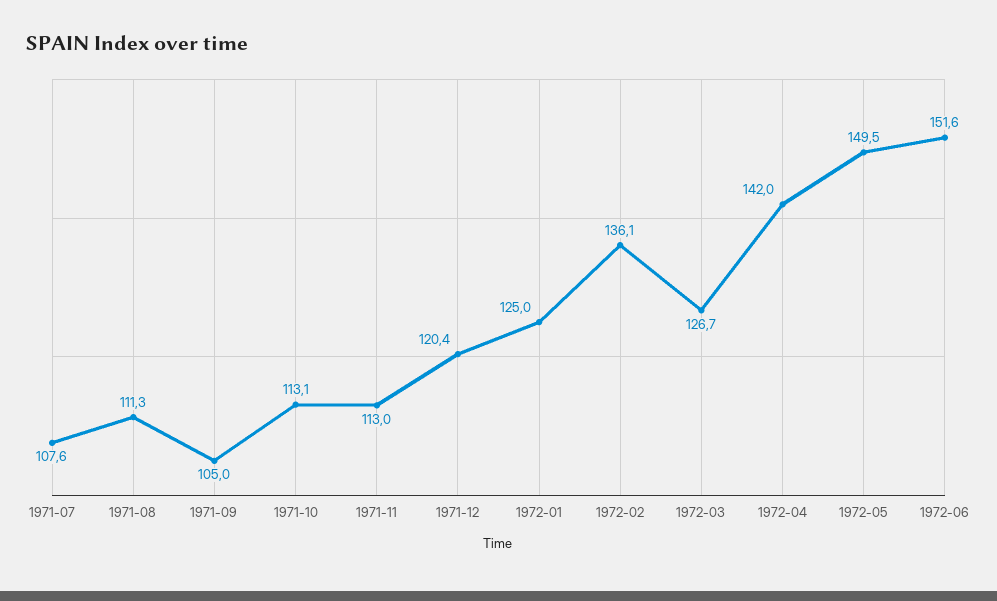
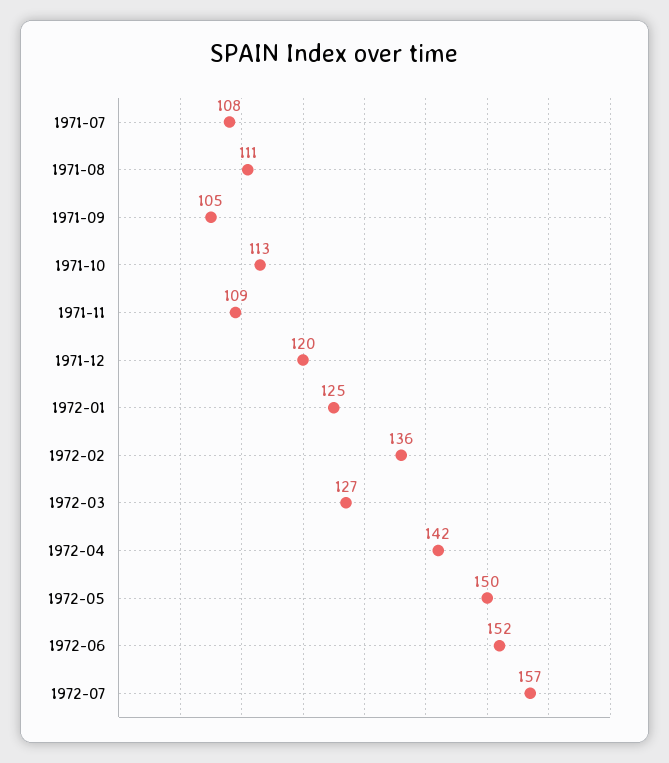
1971-11: 113 -> 109
1972-07: none -> 157

